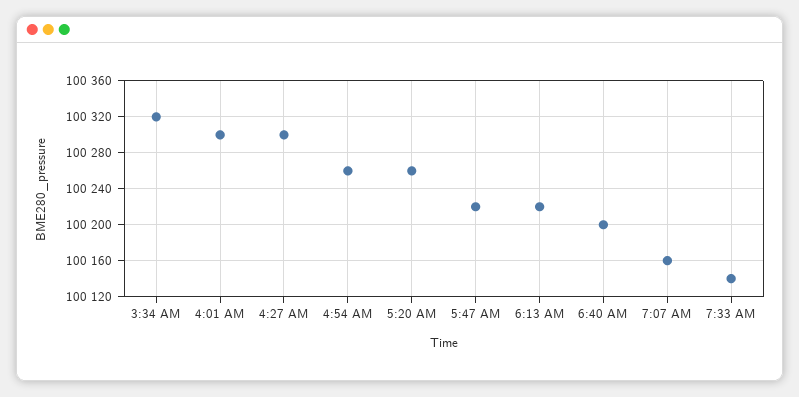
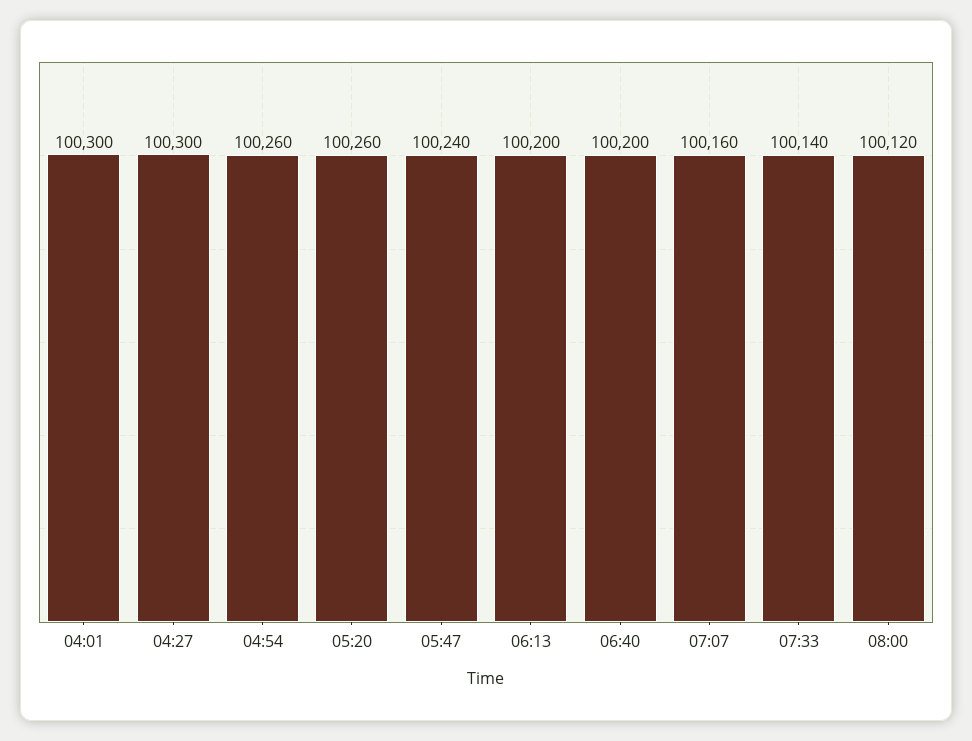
3:34 AM: 100320 -> none
5:47 AM: 100220 -> 100240
6:13 AM: 100220 -> 100200
08:00: none -> 100120

